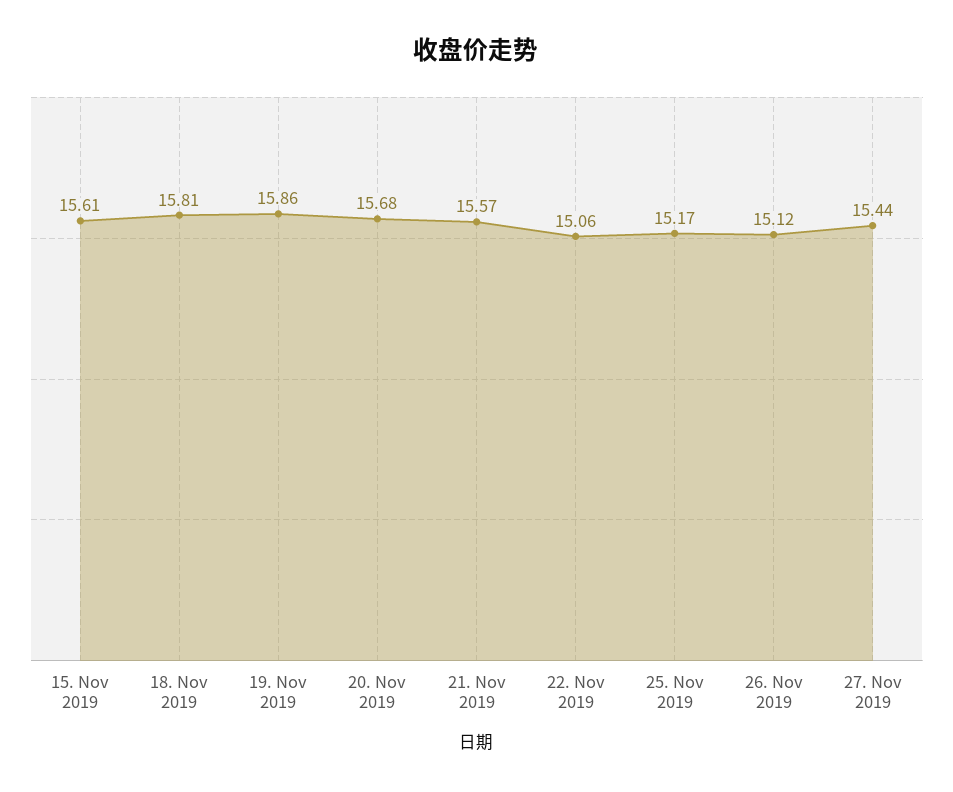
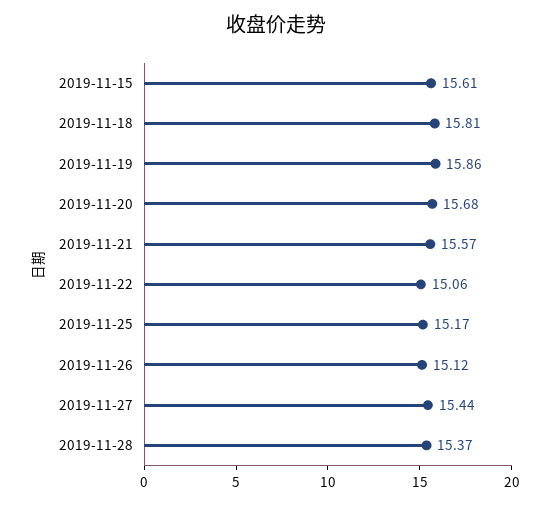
2019-11-28: none -> 15.37

